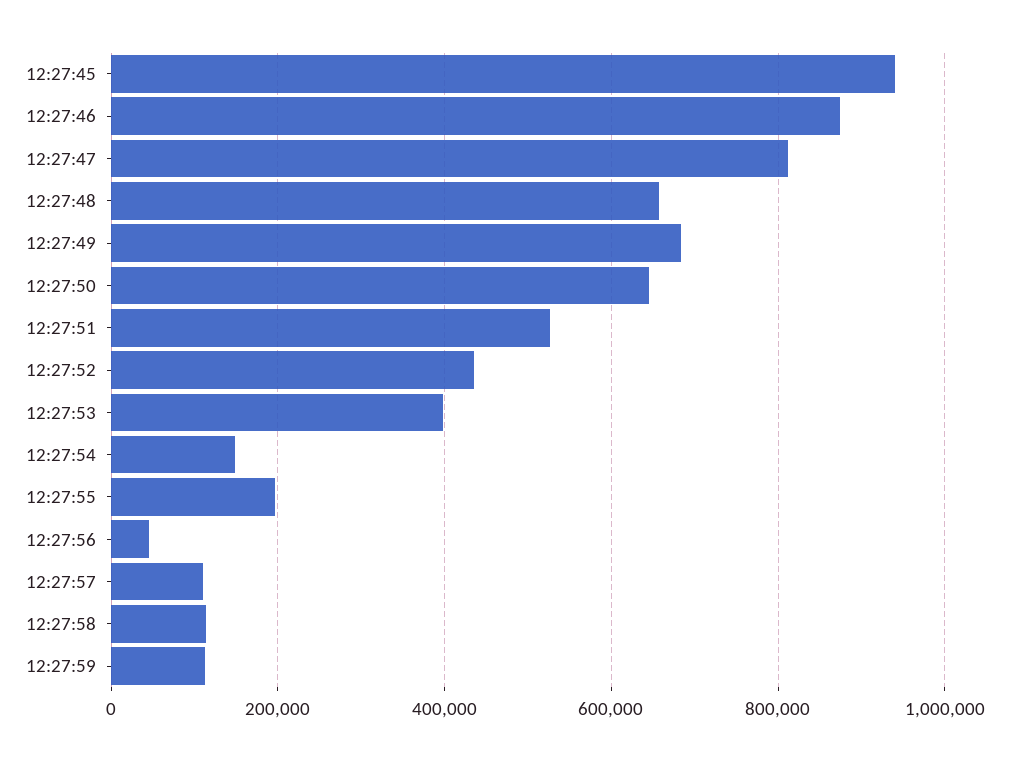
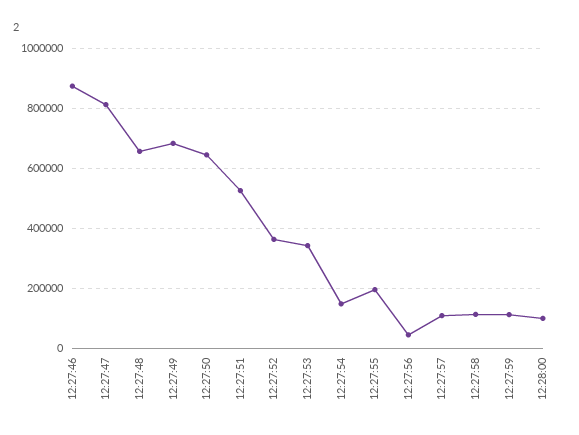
12:27:45: 940000 -> none
12:27:52: 440000 -> 360000
12:27:53: 400000 -> 340000
12:28:00: none -> 100000

